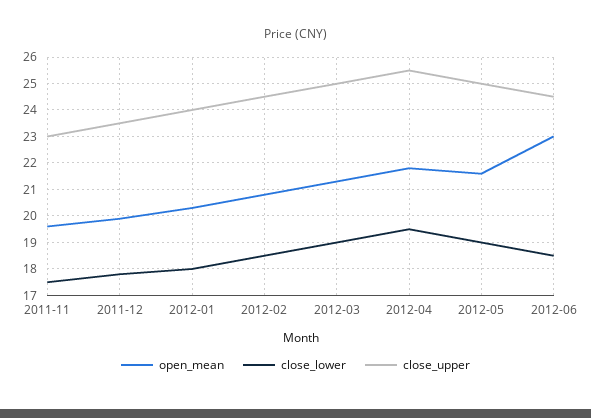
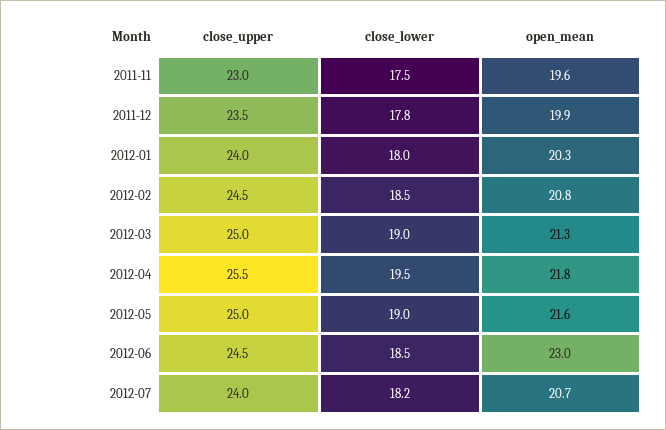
close_upper, 2012-07: none -> 24
close_lower, 2012-07: none -> 18.2
open_mean, 2012-07: none -> 20.7

